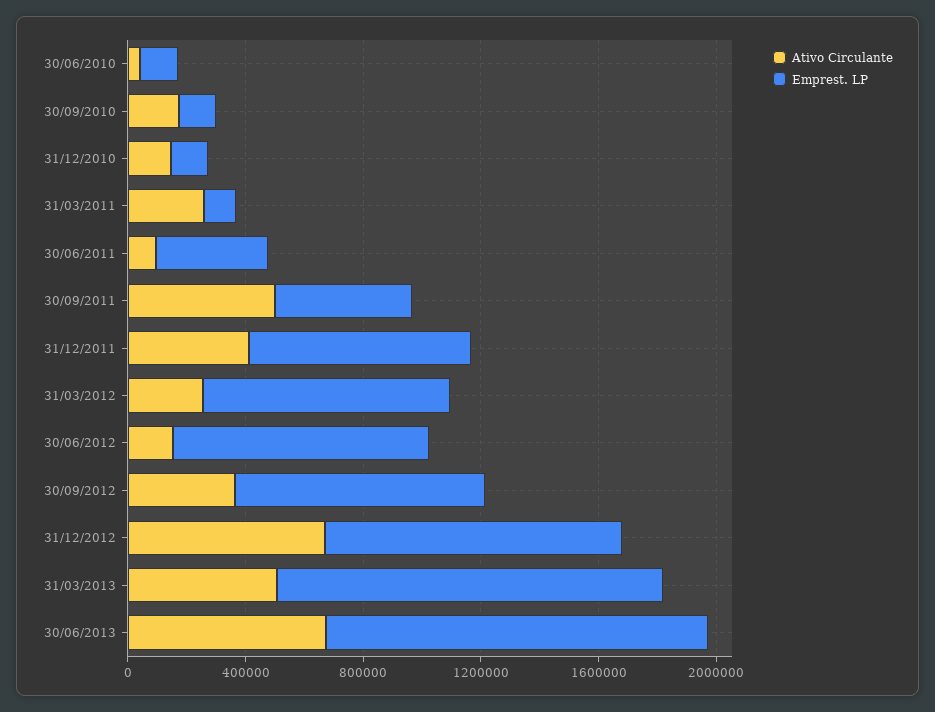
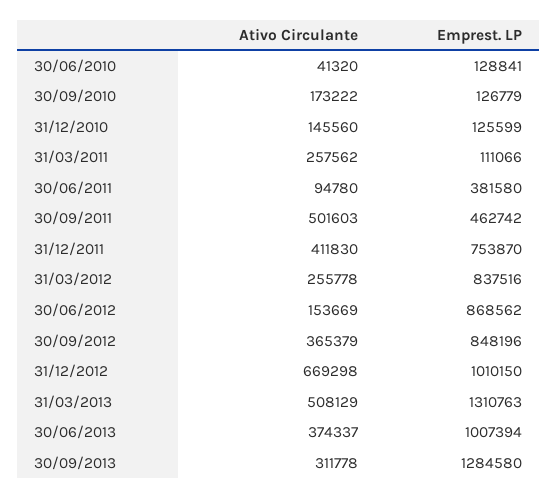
Ativo Circulante, 30/06/2013: 700000 -> 374337
Emprest. LP, 30/06/2013: 1300000 -> 1007394
Ativo Circulante, 30/09/2013: none -> 311778
Emprest. LP, 30/09/2013: none -> 1284580

